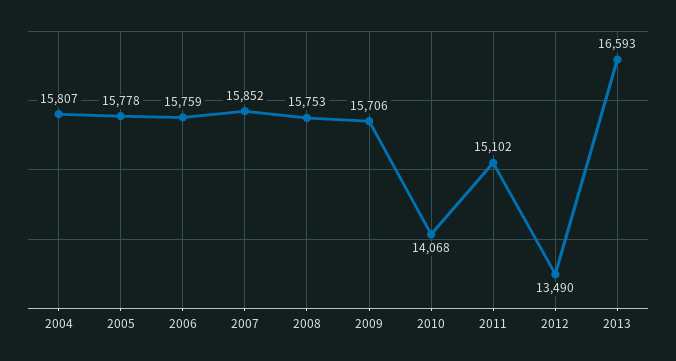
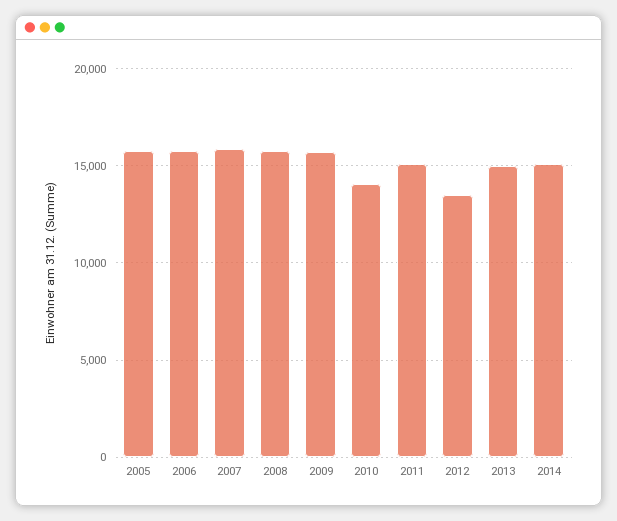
2004: 15807 -> none
2013: 16593 -> 15000
2014: none -> 15000

